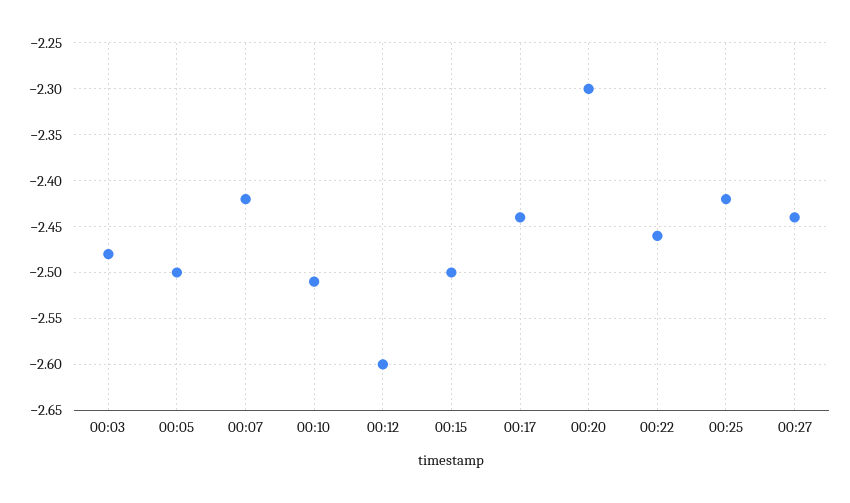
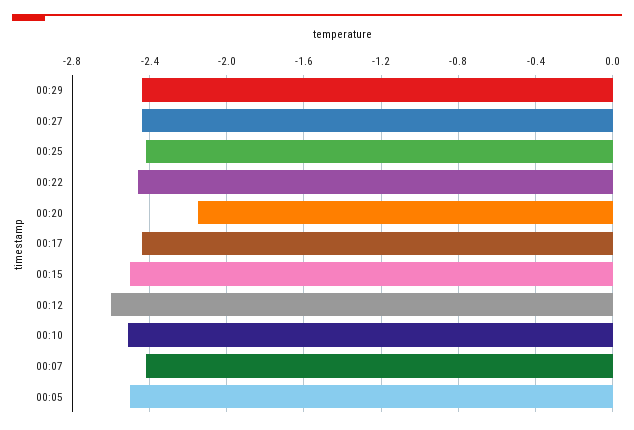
00:03: -2.48 -> none
00:20: -2.3 -> -2.15
00:29: none -> -2.45

